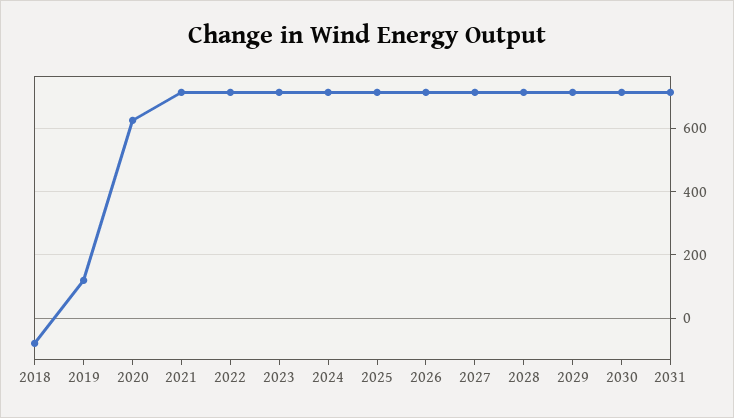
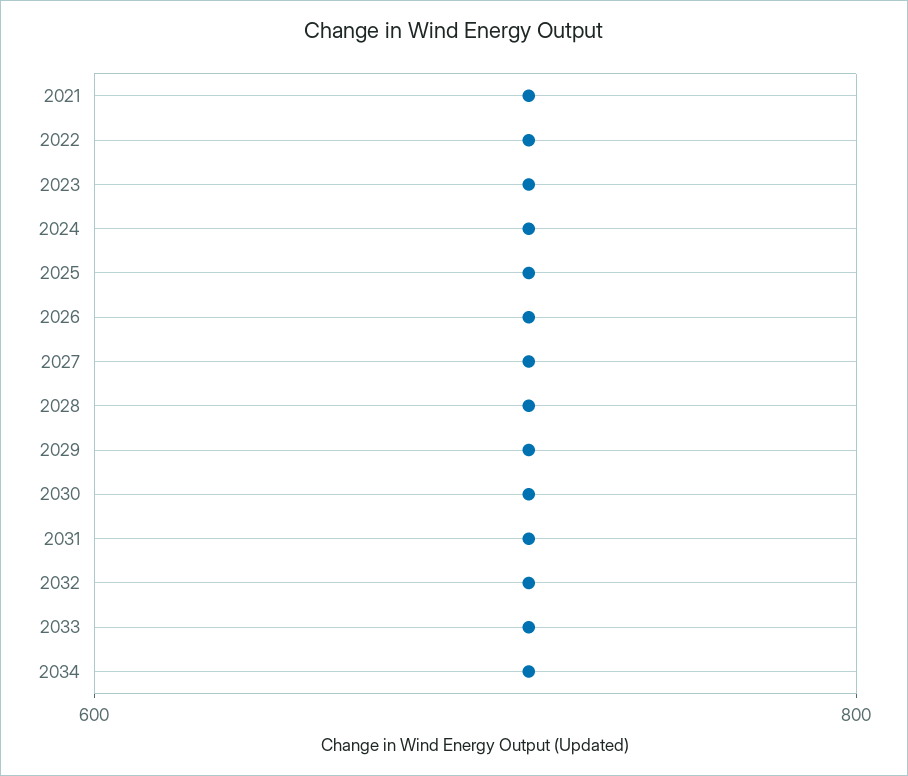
2018: -80 -> none
2019: 120 -> none
2020: 620 -> none
2032: none -> 700
2033: none -> 700
2034: none -> 700

